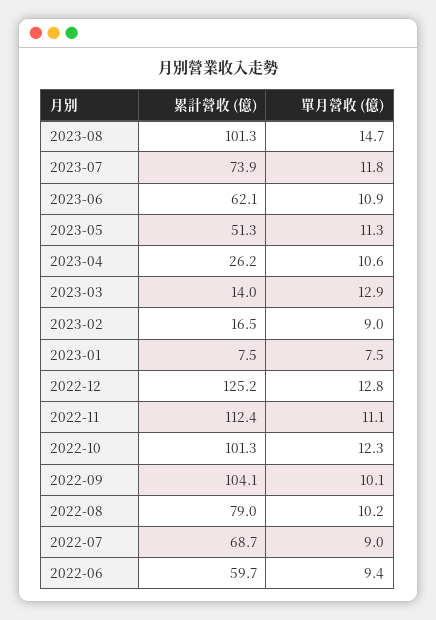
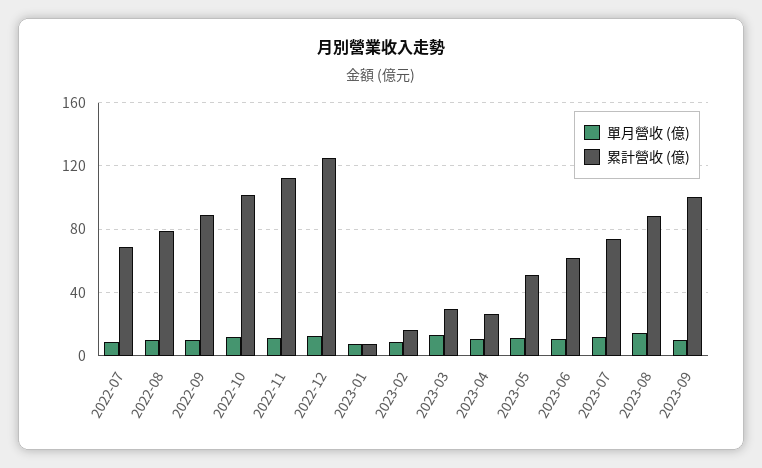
累計營收 (億), 2023-08: 101.3 -> 90
累計營收 (億), 2023-03: 14 -> 30
累計營收 (億), 2022-09: 104.1 -> 90
累計營收 (億), 2022-06: 59.7 -> none
單月營收 (億), 2022-06: 9.4 -> none
單月營收 (億), 2023-09: none -> 10
累計營收 (億), 2023-09: none -> 100

